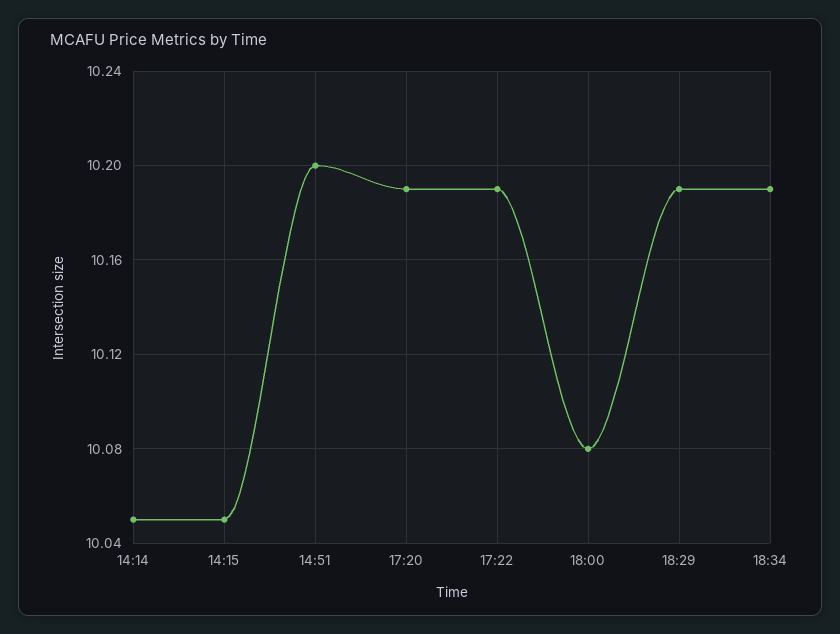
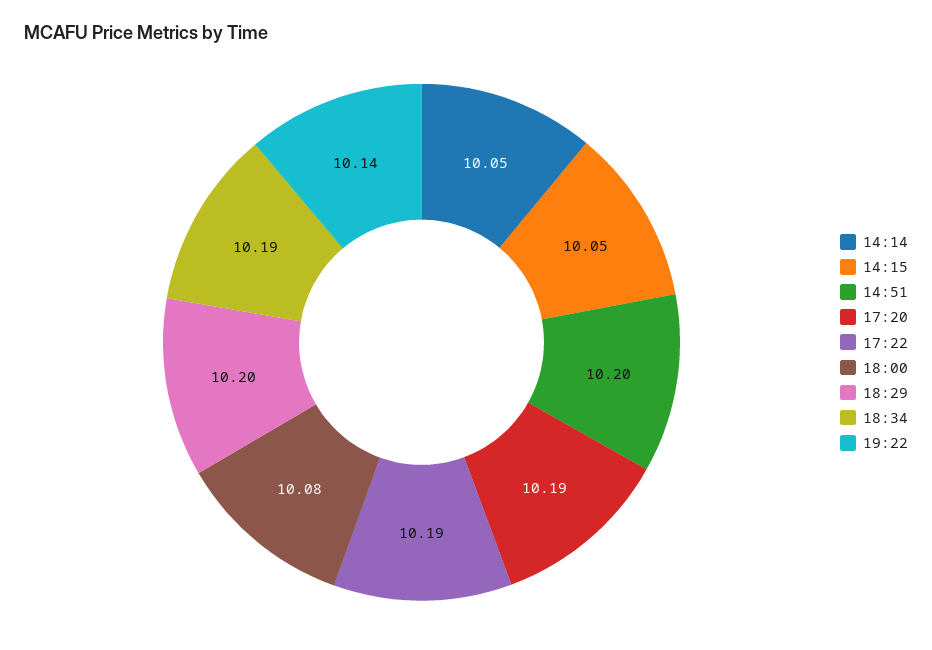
18:29: 10.19 -> 10.2
19:22: none -> 10.14

